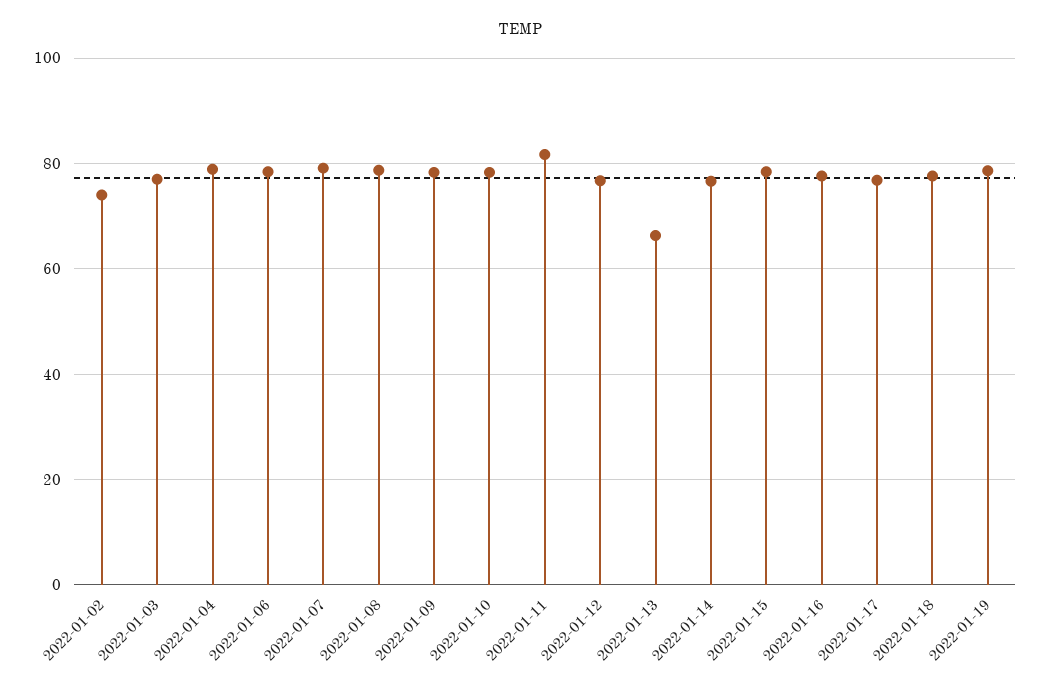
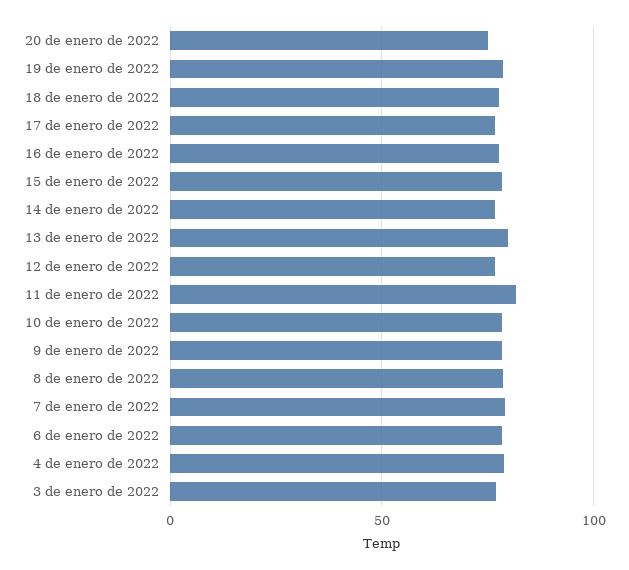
2022-01-02: 74 -> none
2022-01-13: 66 -> 80
20 de enero de 2022: none -> 75

